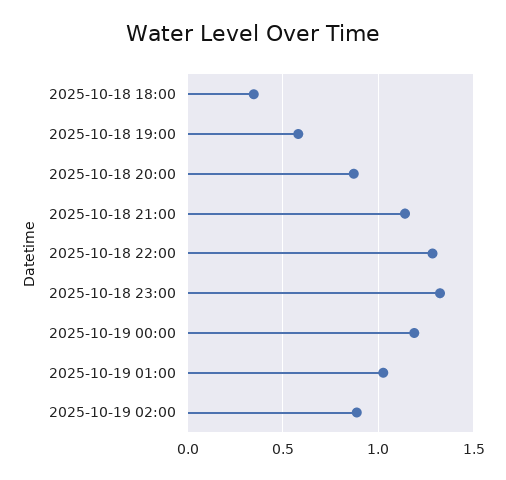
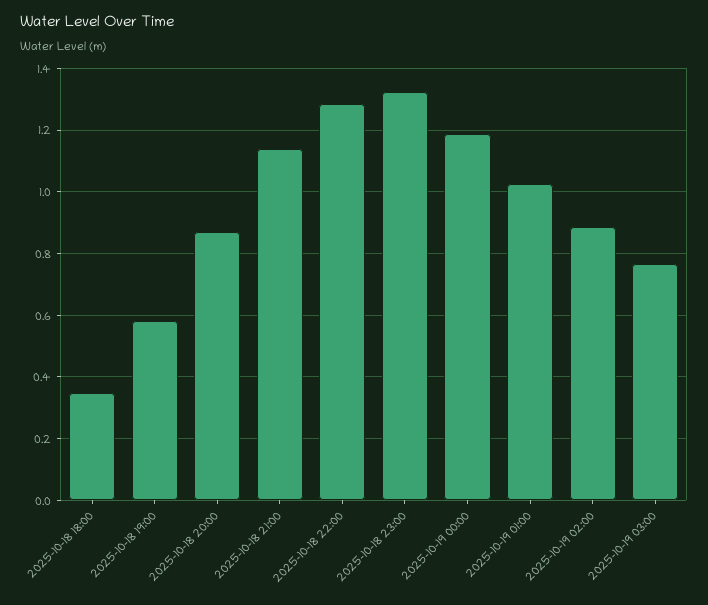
2025-10-19 03:00: none -> 0.76

